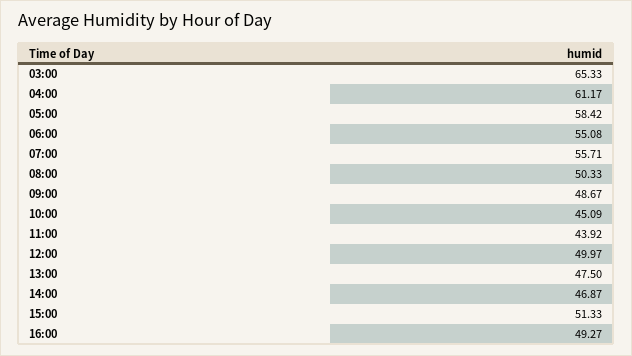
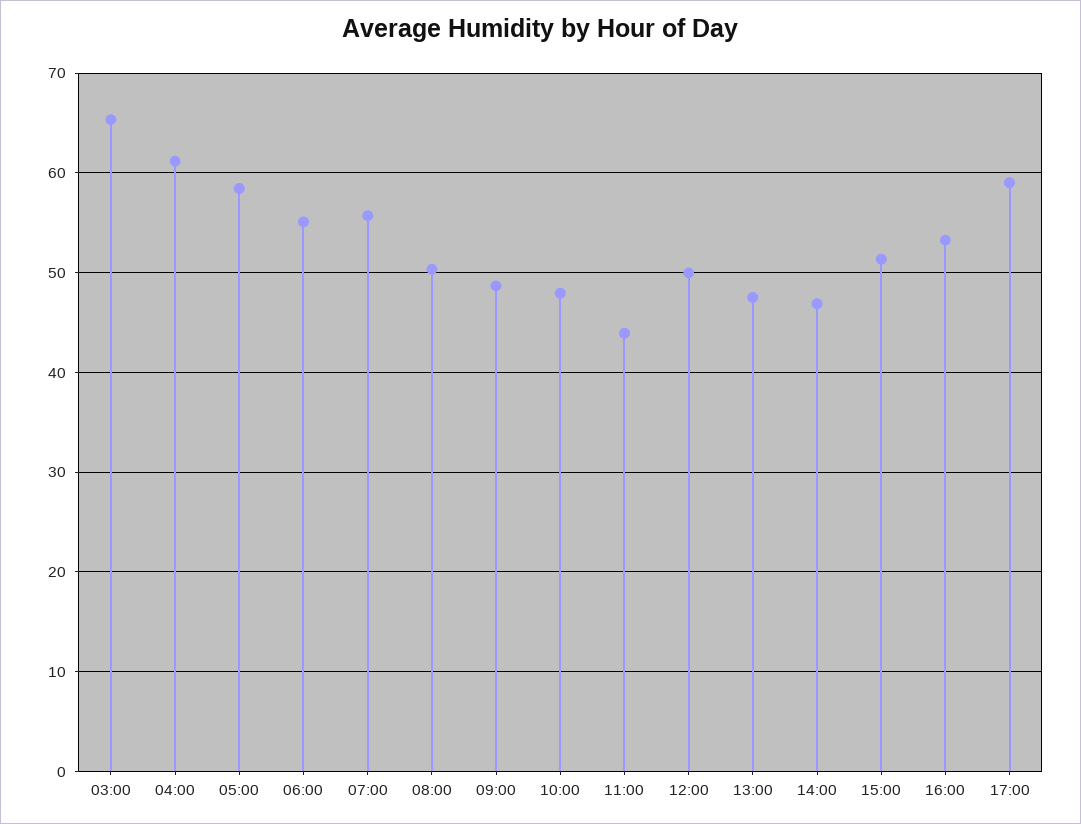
10:00: 45.09 -> 48
16:00: 49.27 -> 53
17:00: none -> 59

